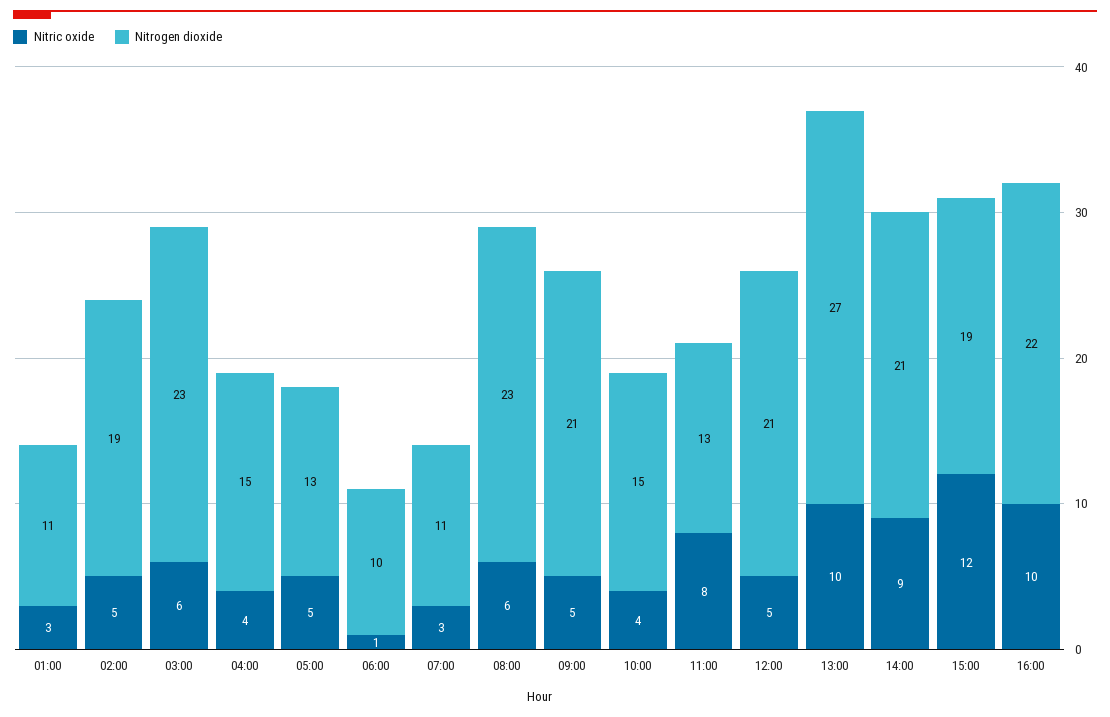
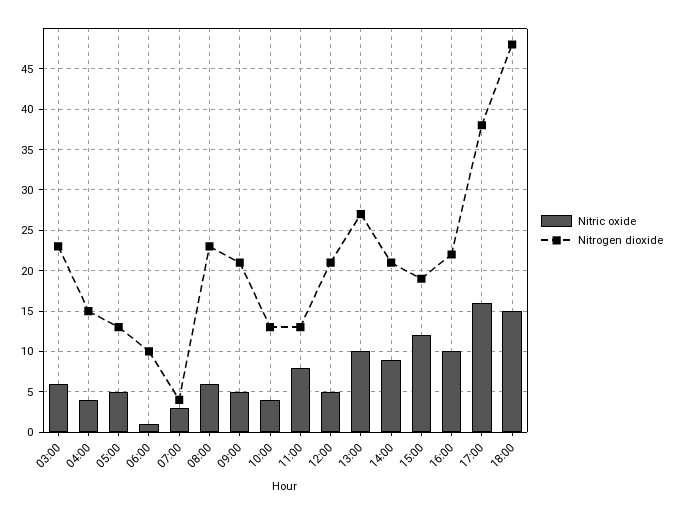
Nitric oxide, 01:00: 3 -> none
Nitrogen dioxide, 01:00: 11 -> none
Nitric oxide, 02:00: 5 -> none
Nitrogen dioxide, 02:00: 19 -> none
Nitrogen dioxide, 07:00: 11 -> 4
Nitrogen dioxide, 10:00: 15 -> 13
Nitric oxide, 17:00: none -> 16
Nitrogen dioxide, 17:00: none -> 38
Nitric oxide, 18:00: none -> 15
Nitrogen dioxide, 18:00: none -> 48

